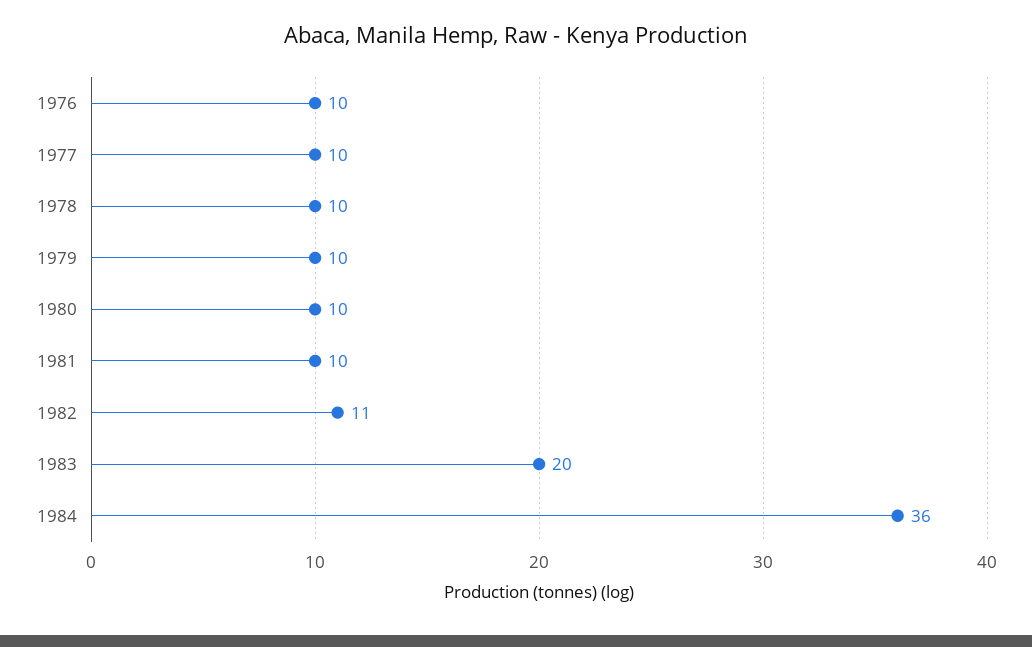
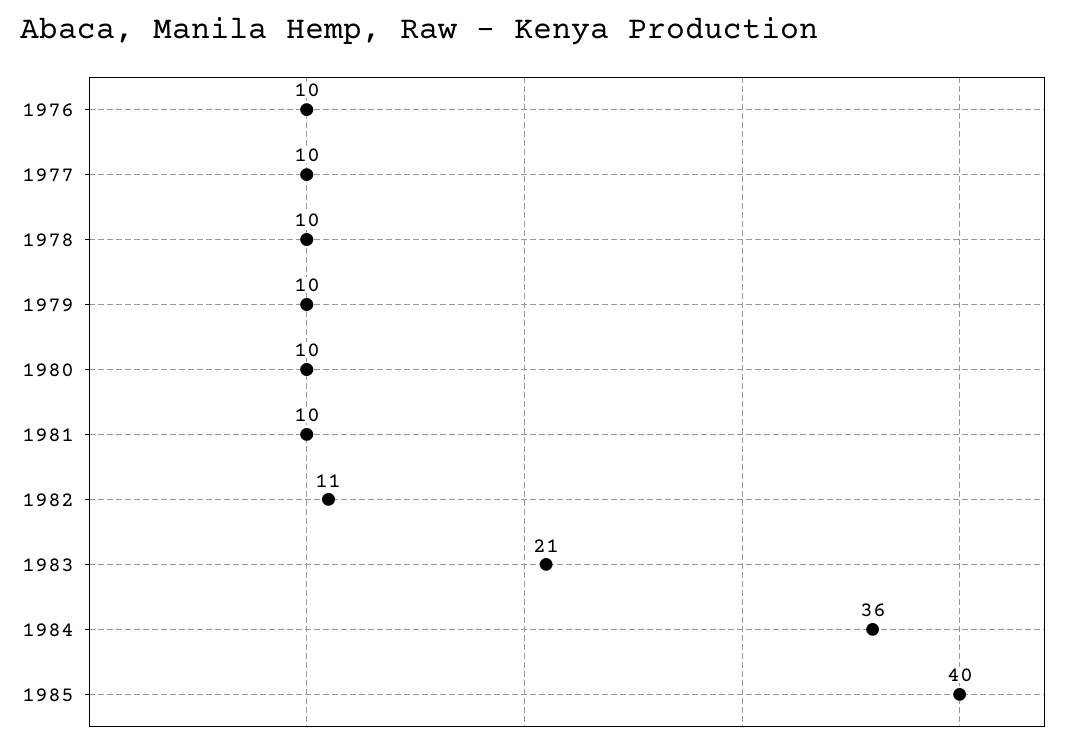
1983: 20 -> 21
1985: none -> 40

